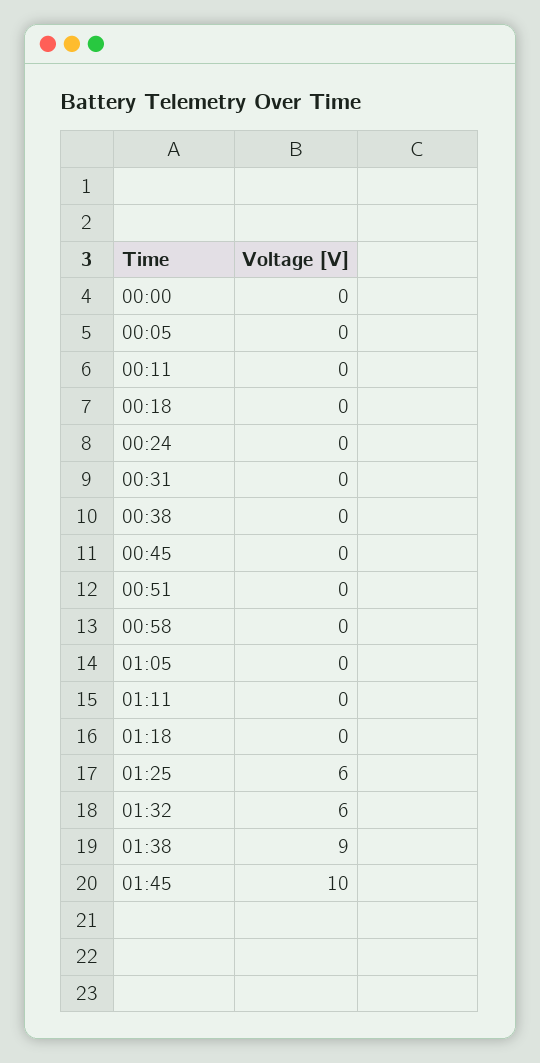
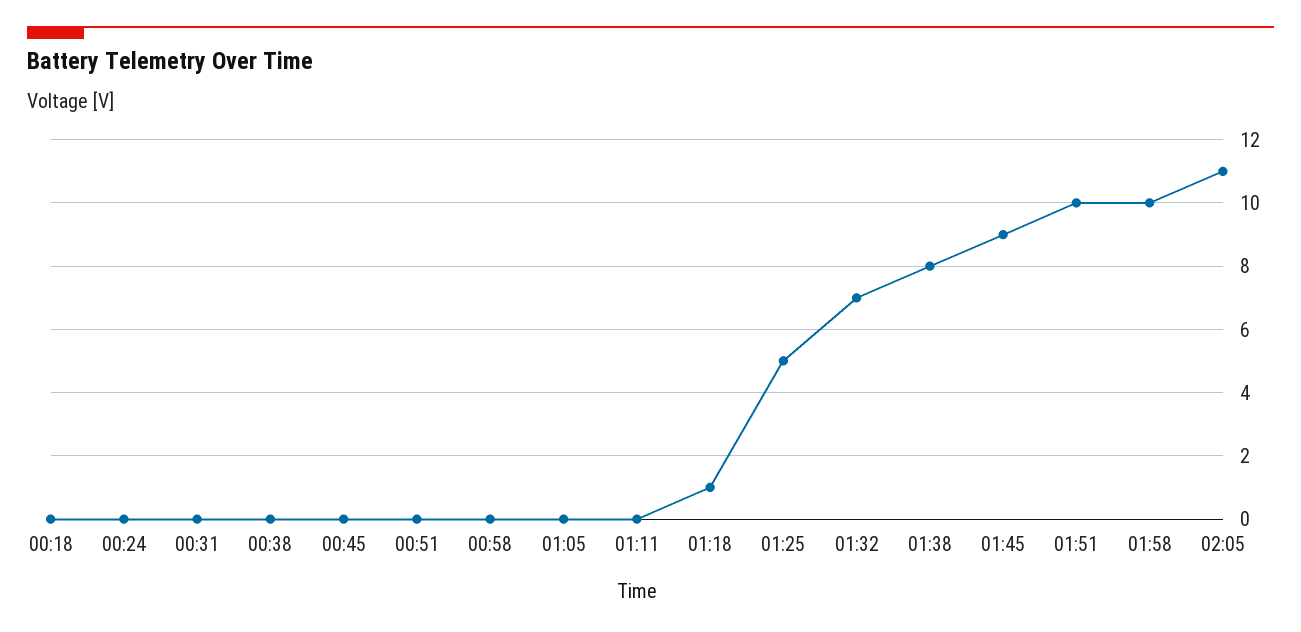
00:00: 0 -> none
00:05: 0 -> none
00:11: 0 -> none
01:18: 0 -> 1
01:25: 6 -> 5
01:32: 6 -> 7
01:38: 9 -> 8
01:45: 10 -> 9
01:51: none -> 10
01:58: none -> 10
02:05: none -> 11

